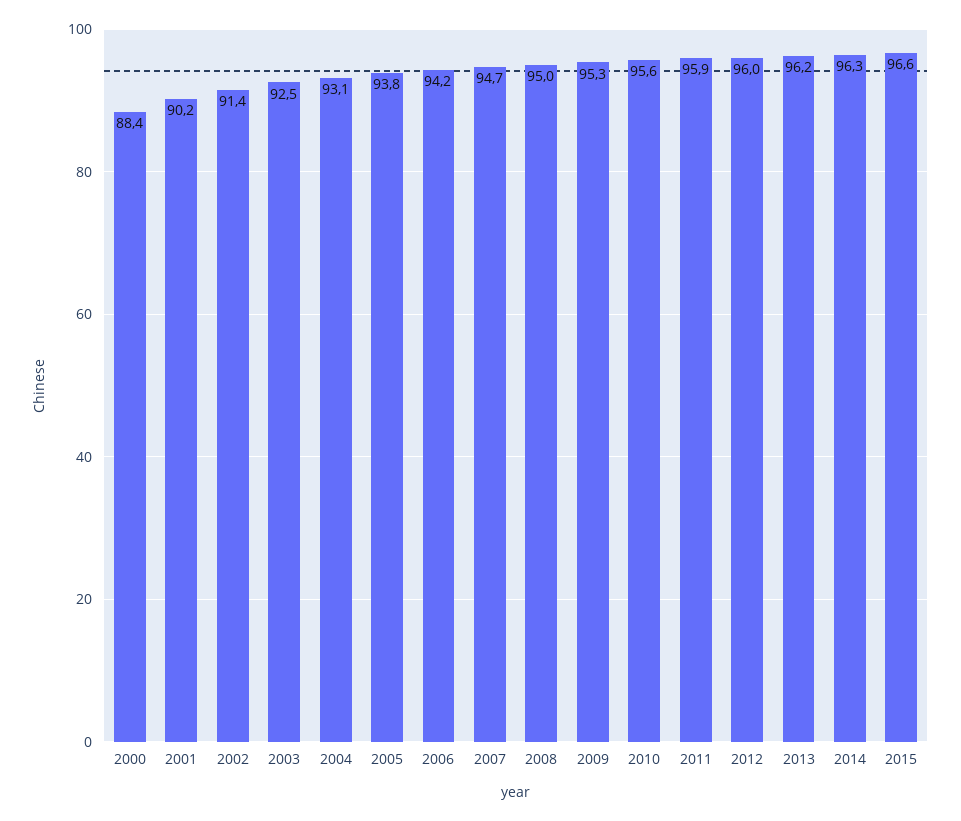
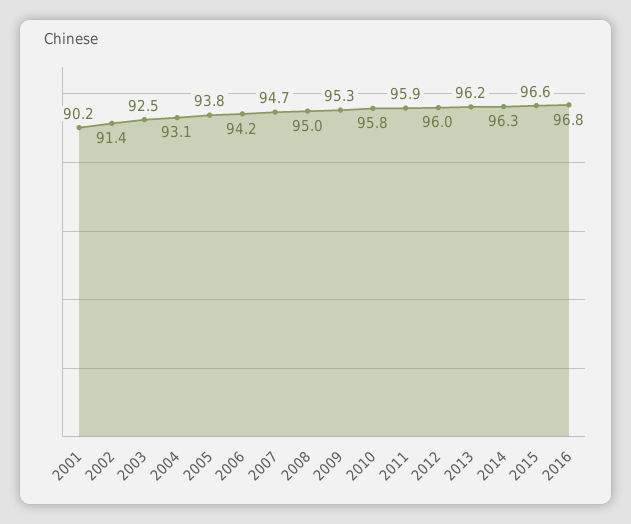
2000: 88.4 -> none
2010: 95.6 -> 95.8
2016: none -> 96.8

